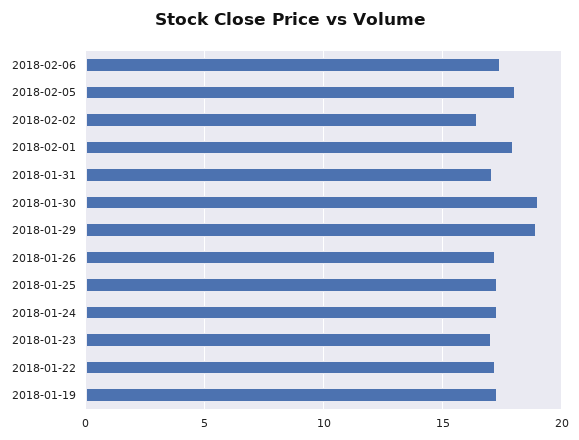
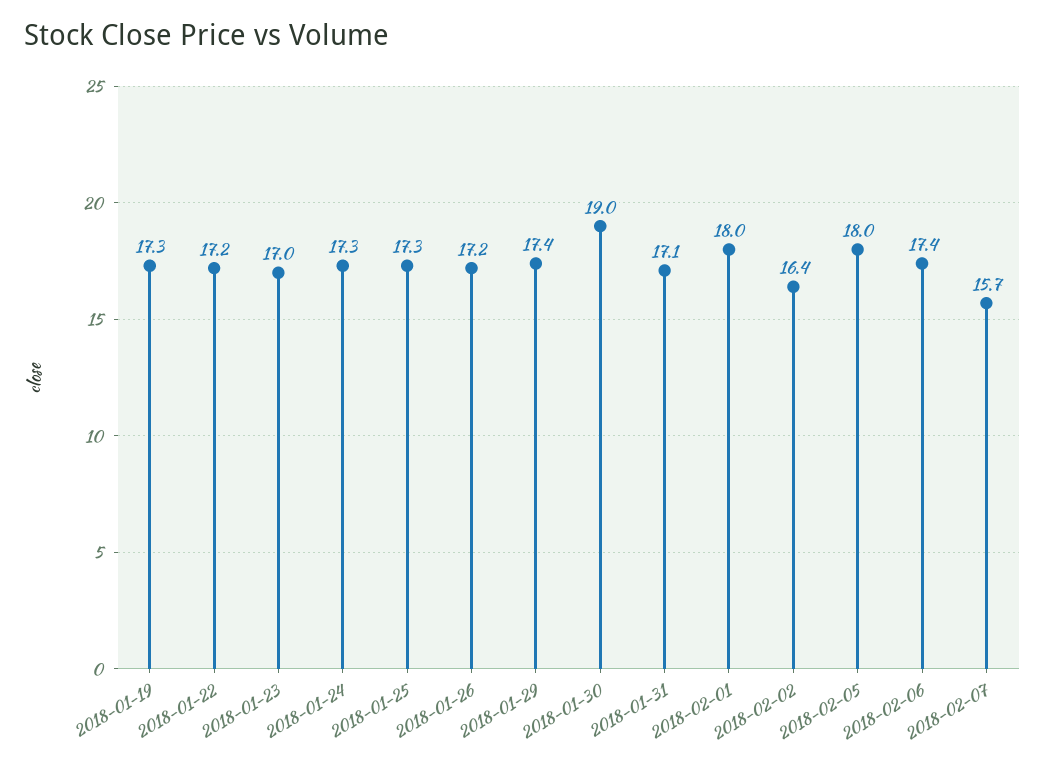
2018-01-29: 19 -> 17.4
2018-02-07: none -> 15.7

